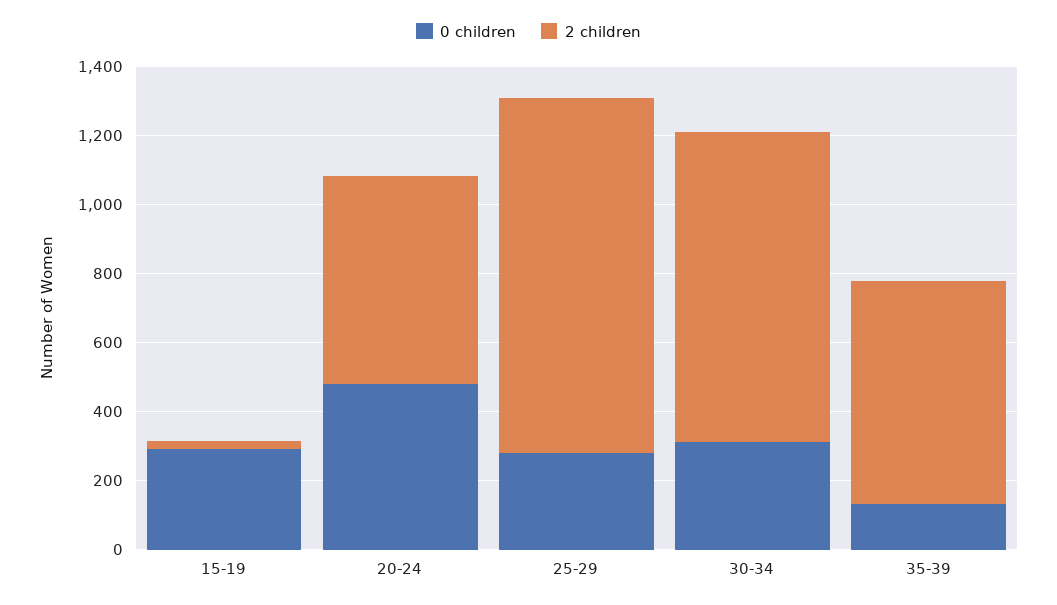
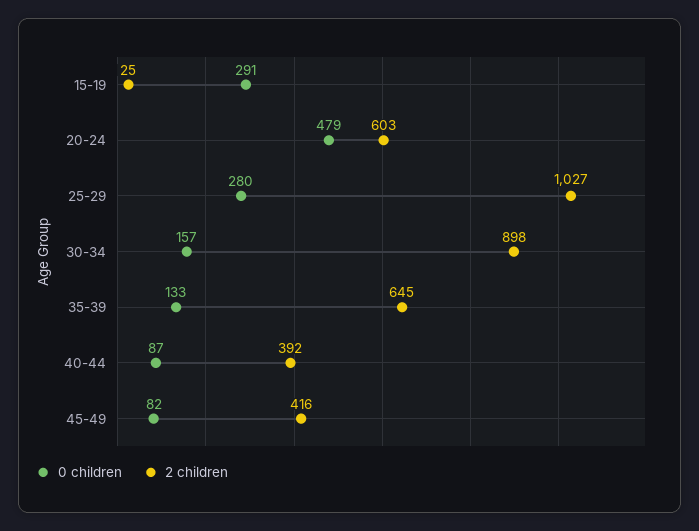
0 children, 30-34: 300 -> 157
0 children, 40-44: none -> 87
2 children, 40-44: none -> 392
0 children, 45-49: none -> 82
2 children, 45-49: none -> 416

